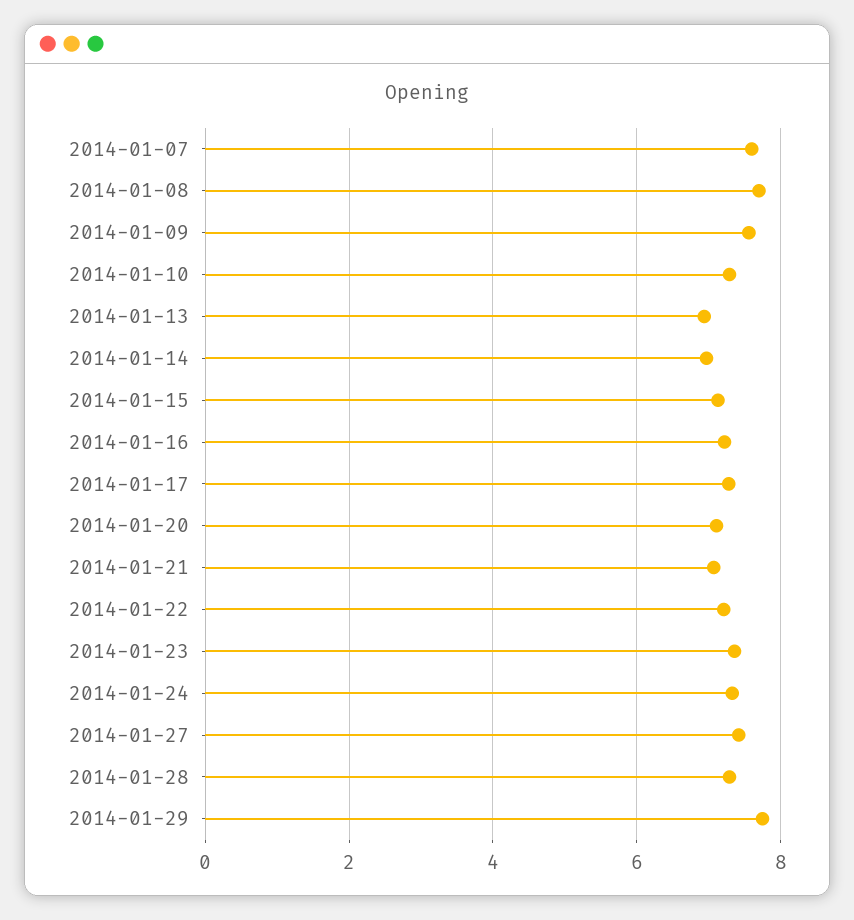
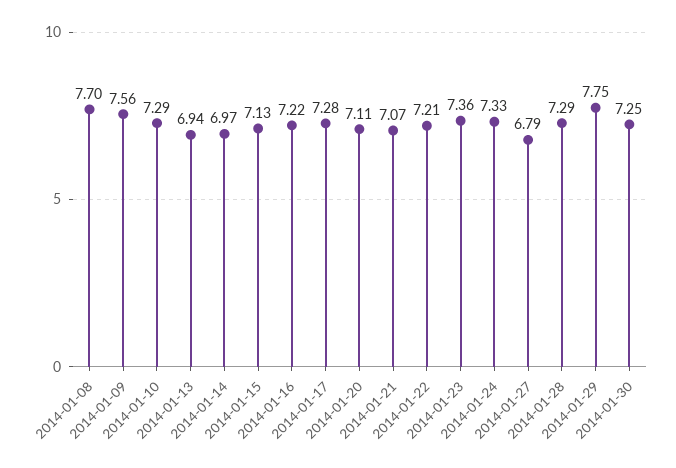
2014-01-07: 7.6 -> none
2014-01-27: 7.4 -> 6.79
2014-01-30: none -> 7.25

